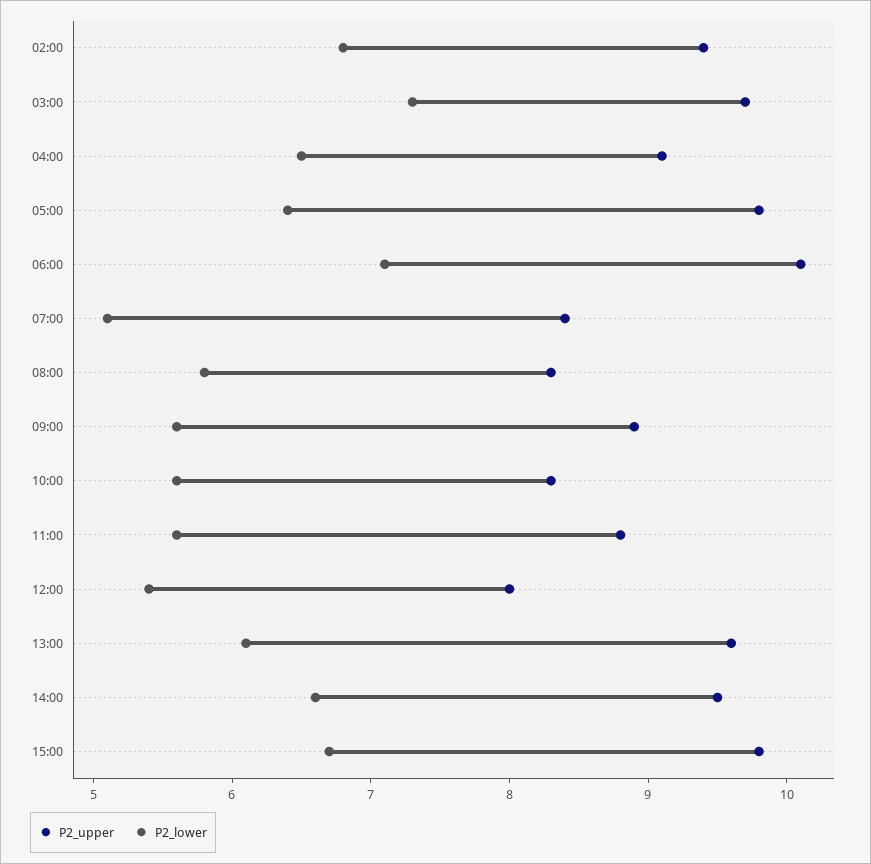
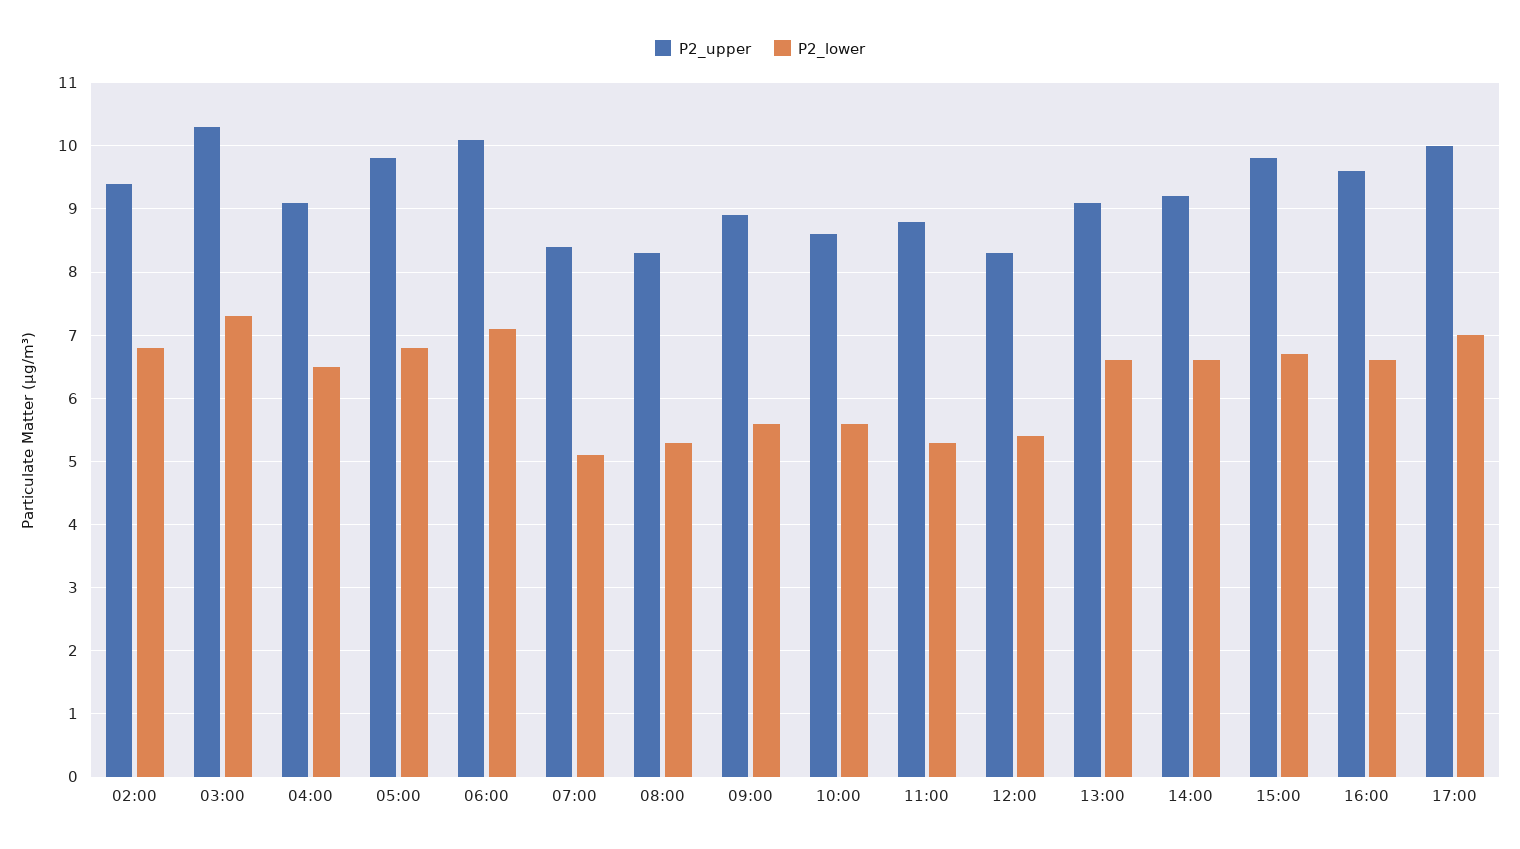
P2_upper, 03:00: 9.7 -> 10.3
P2_lower, 05:00: 6.4 -> 6.8
P2_lower, 08:00: 5.8 -> 5.3
P2_upper, 10:00: 8.3 -> 8.6
P2_lower, 11:00: 5.6 -> 5.3
P2_upper, 12:00: 8 -> 8.3
P2_upper, 13:00: 9.6 -> 9.1
P2_lower, 13:00: 6.1 -> 6.6
P2_upper, 14:00: 9.5 -> 9.2
P2_upper, 16:00: none -> 9.6
P2_lower, 16:00: none -> 6.6
P2_upper, 17:00: none -> 10
P2_lower, 17:00: none -> 7

